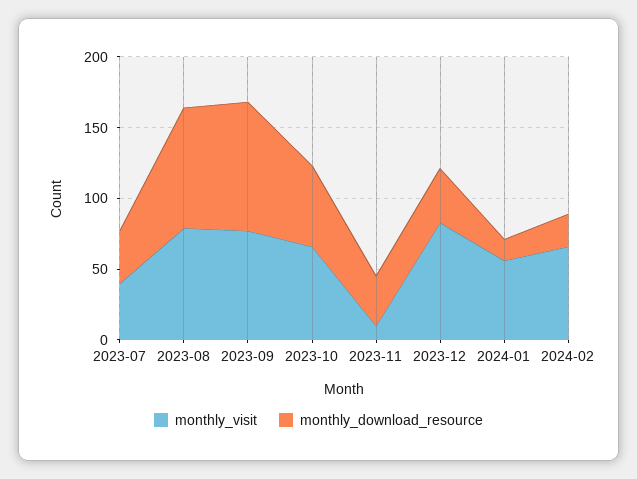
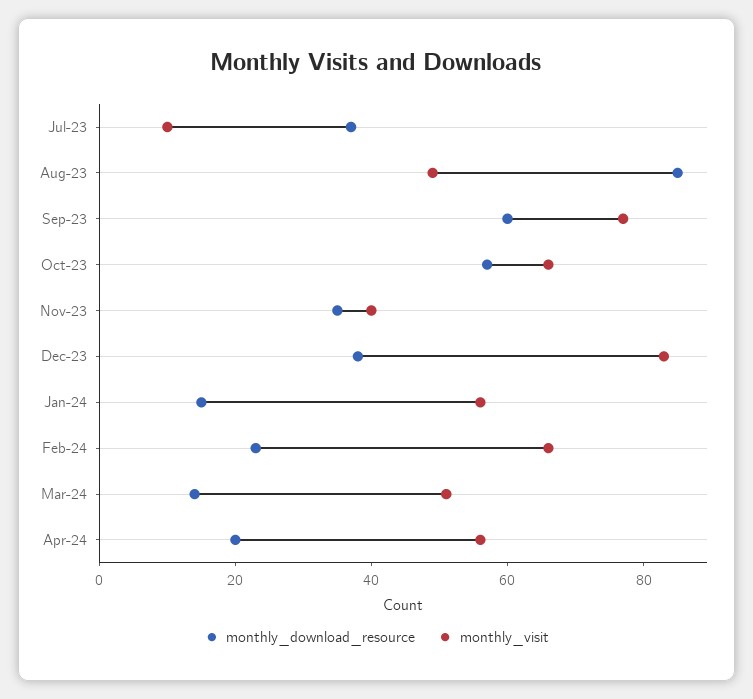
monthly_visit, 2023-07: 40 -> 10
monthly_visit, 2023-08: 80 -> 50
monthly_download_resource, 2023-09: 90 -> 60
monthly_visit, 2023-11: 10 -> 40
monthly_download_resource, Mar-24: none -> 15
monthly_visit, Mar-24: none -> 50
monthly_download_resource, Apr-24: none -> 20
monthly_visit, Apr-24: none -> 55

